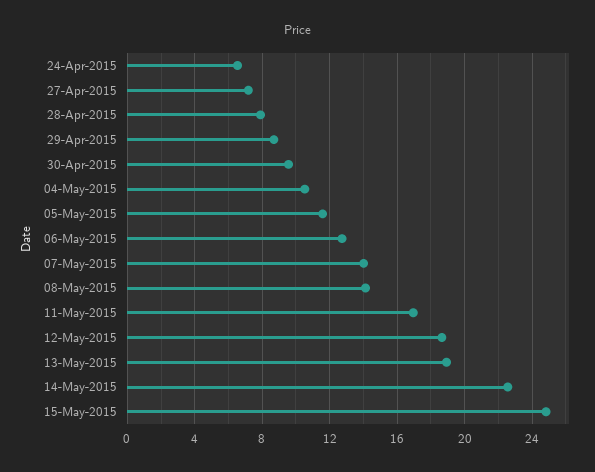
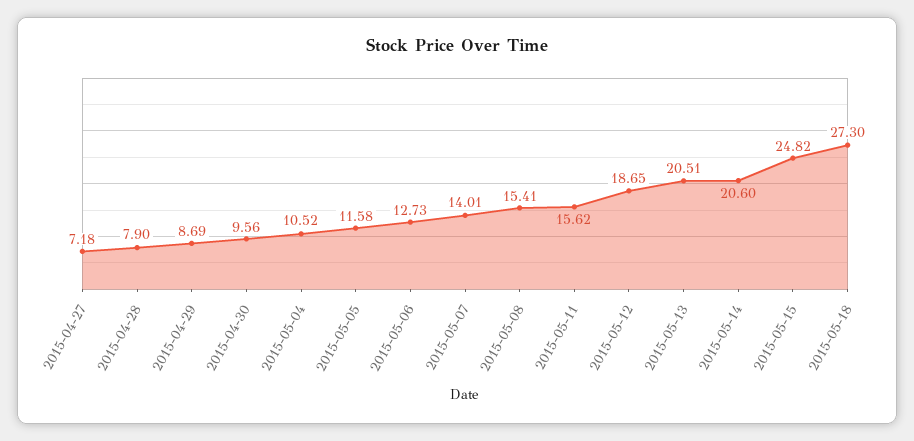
24-Apr-2015: 6.5 -> none
08-May-2015: 14 -> 15.41
11-May-2015: 17 -> 15.62
13-May-2015: 19 -> 20.51
14-May-2015: 22.5 -> 20.6
2015-05-18: none -> 27.3

